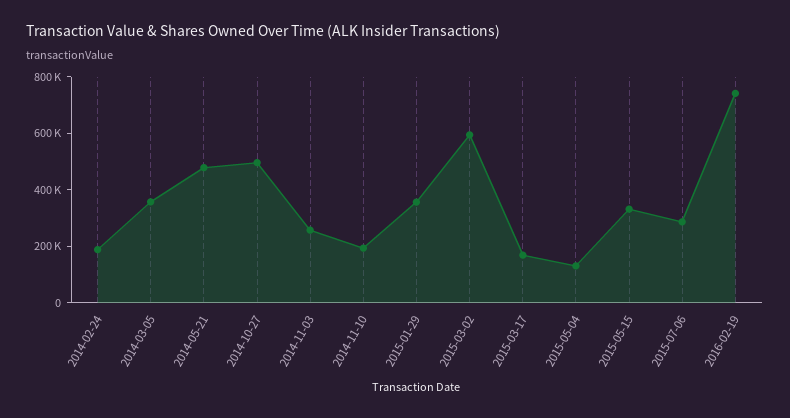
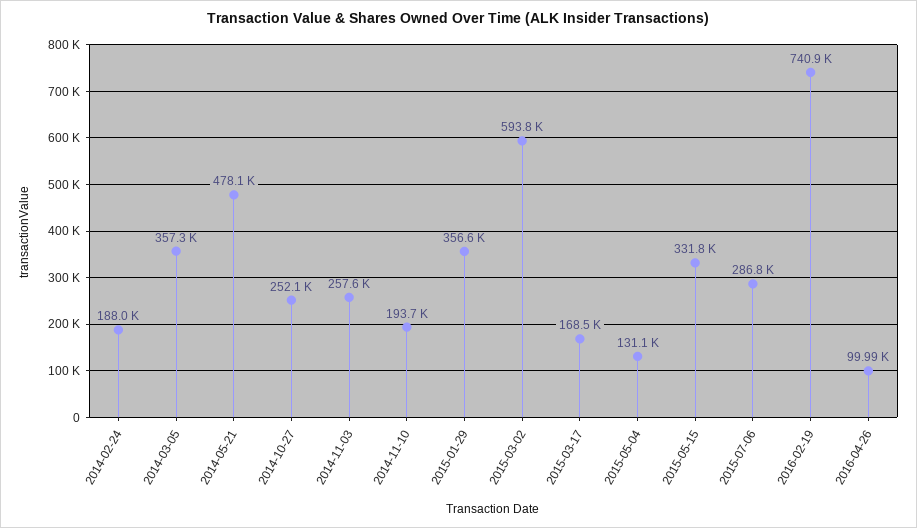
2014-10-27: 500000 -> 252100
2016-04-26: none -> 99990

